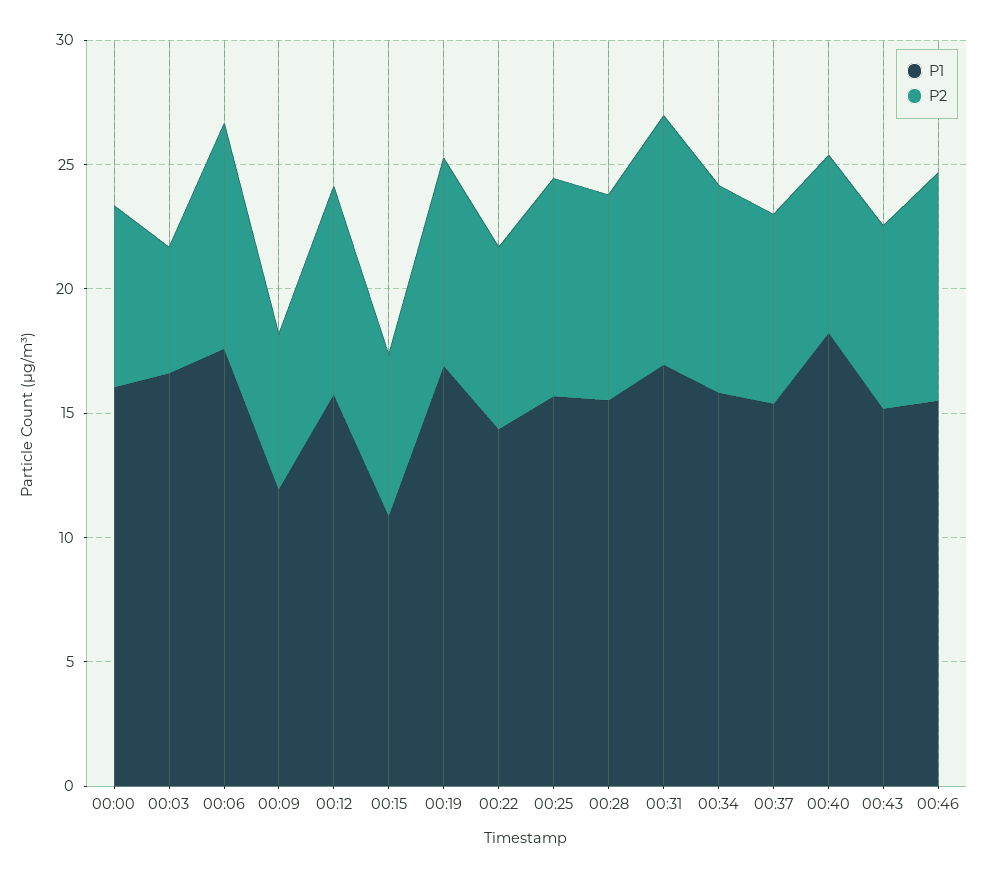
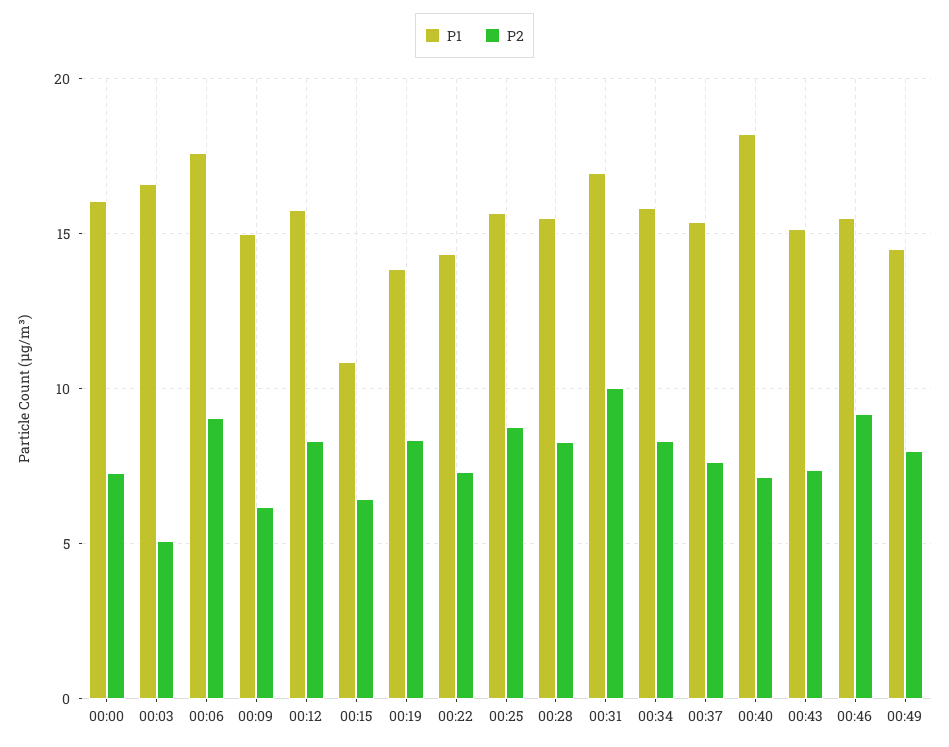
P1, 00:09: 12 -> 15
P1, 00:19: 17 -> 14
P1, 00:49: none -> 14.5
P2, 00:49: none -> 8

